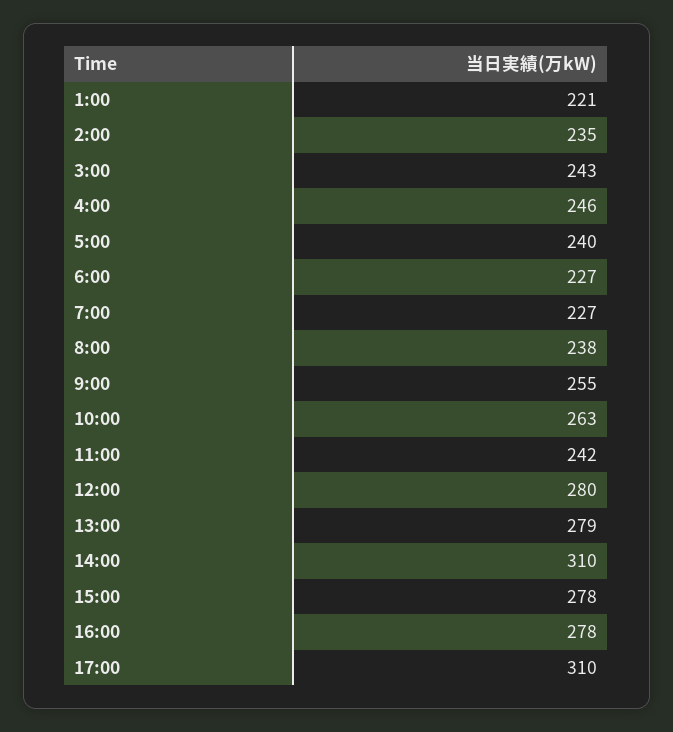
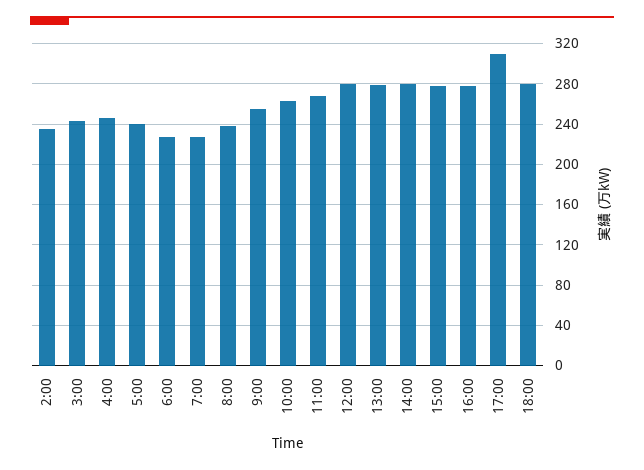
1:00: 221 -> none
11:00: 242 -> 270
14:00: 310 -> 280
18:00: none -> 280

